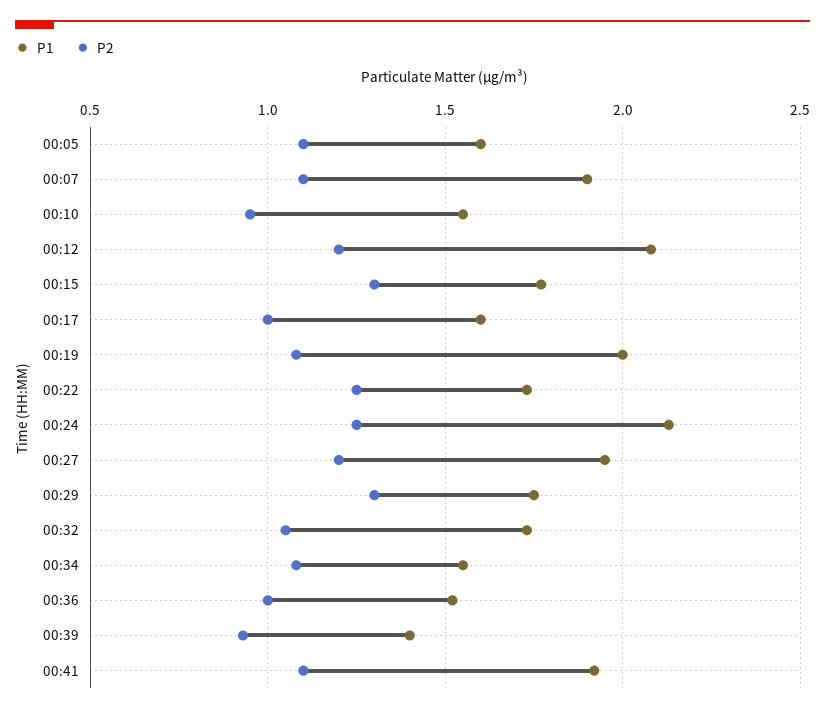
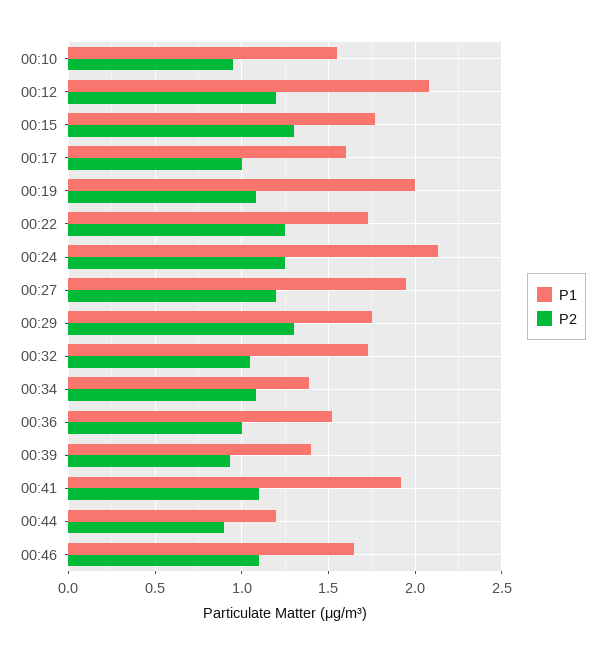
P1, 00:05: 1.6 -> none
P2, 00:05: 1.1 -> none
P1, 00:07: 1.9 -> none
P2, 00:07: 1.1 -> none
P1, 00:34: 1.55 -> 1.4
P1, 00:44: none -> 1.2
P2, 00:44: none -> 0.9
P1, 00:46: none -> 1.65
P2, 00:46: none -> 1.1

